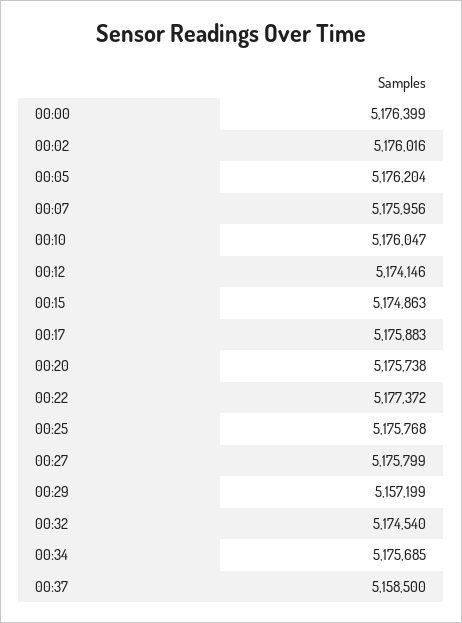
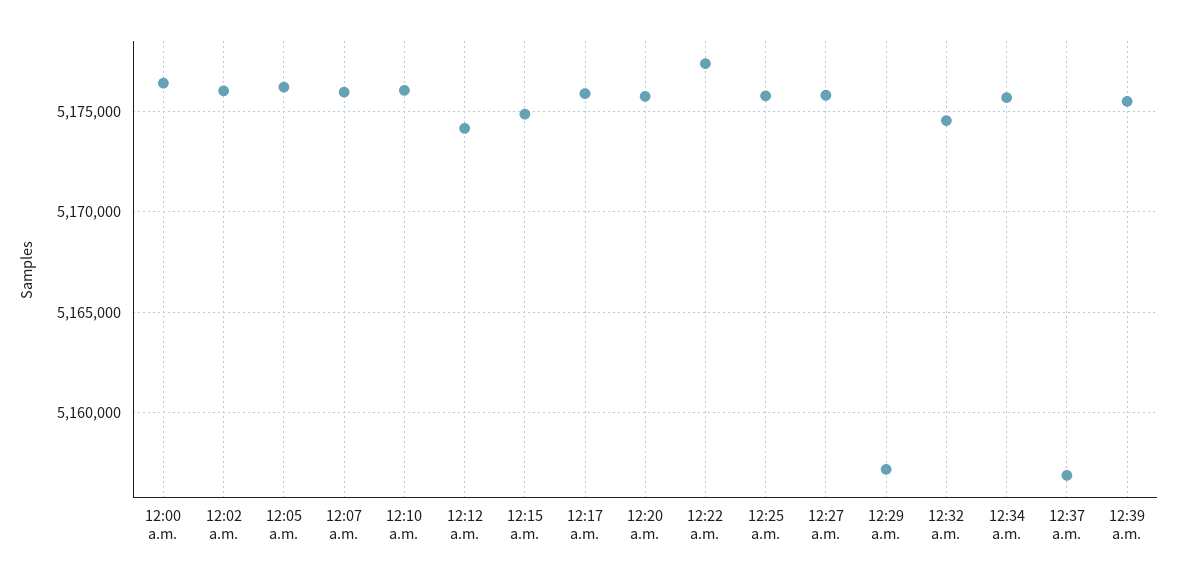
00:37: 5158500 -> 5157000
12:39 a.m.: none -> 5175500

